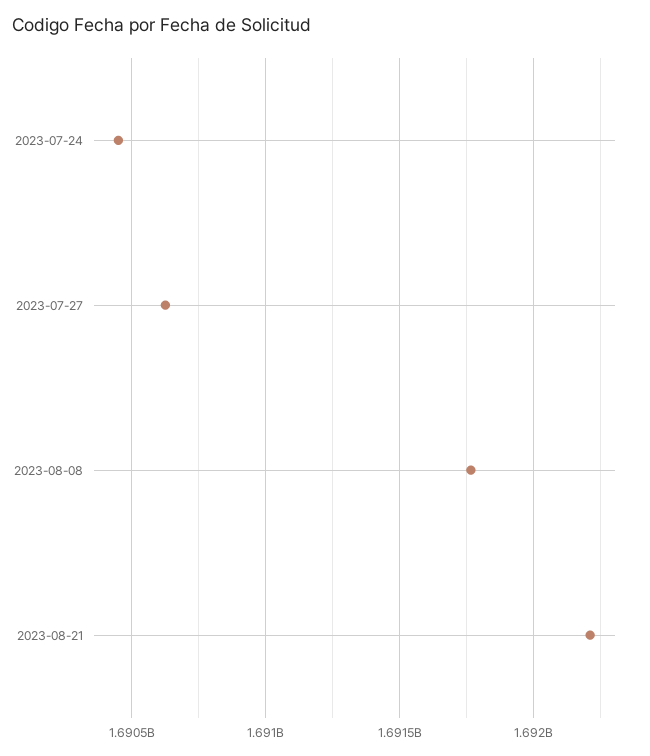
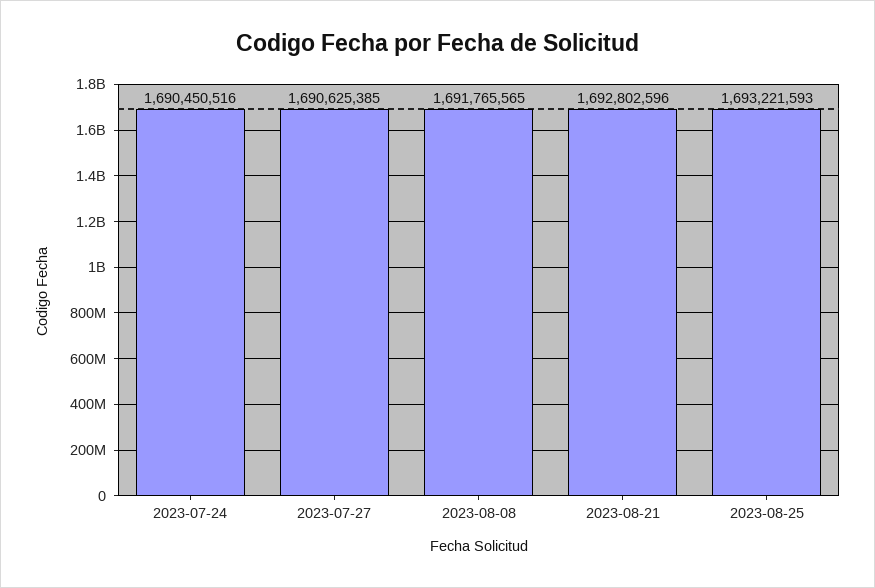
2023-08-21: 1692200000 -> 1692802596
2023-08-25: none -> 1693221593

